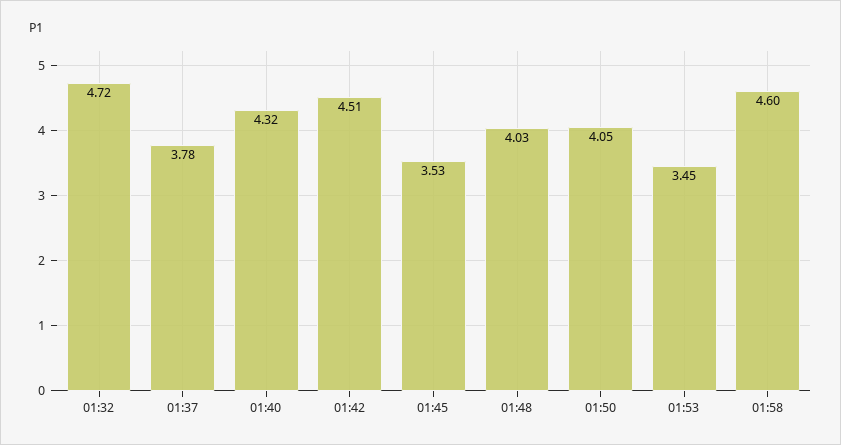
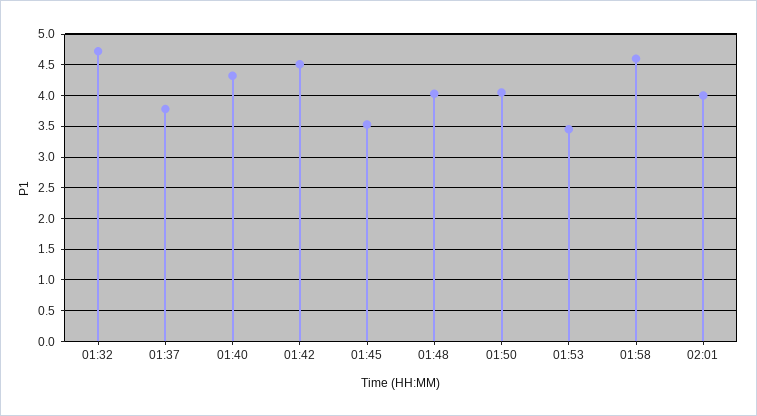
02:01: none -> 4

